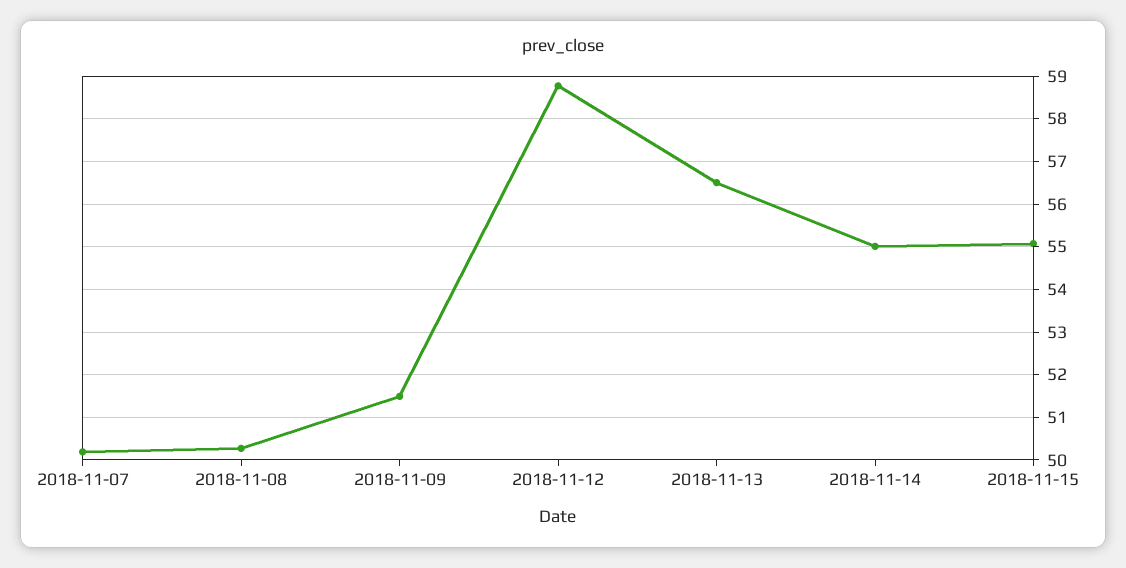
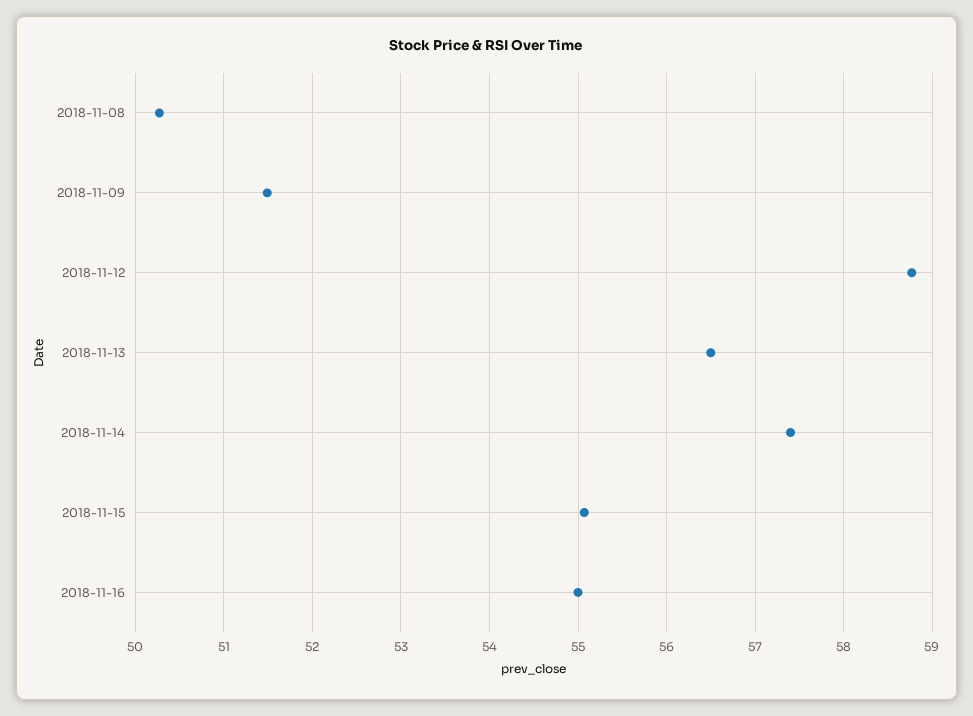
2018-11-07: 50.2 -> none
2018-11-14: 55 -> 57.4
2018-11-16: none -> 55

